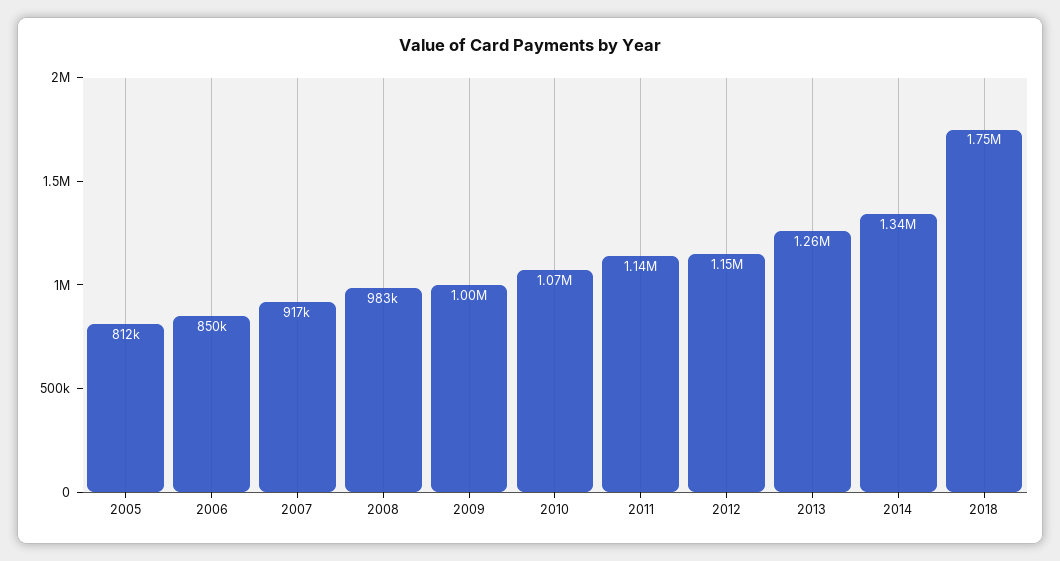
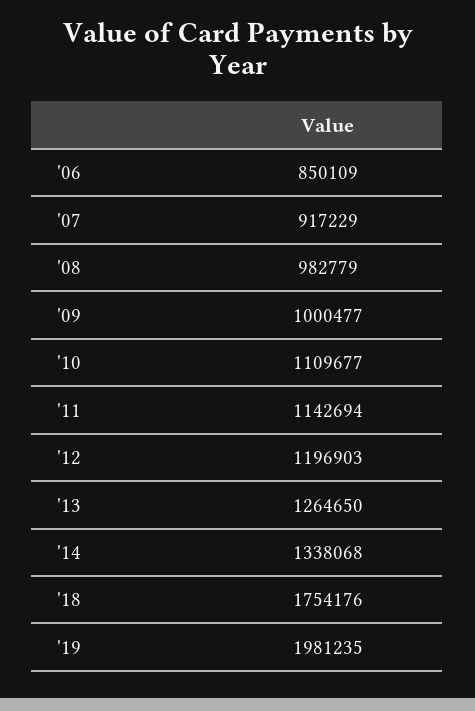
2005: 812000 -> none
2010: 1070000 -> 1109677
2012: 1150000 -> 1196903
'19: none -> 1981235

